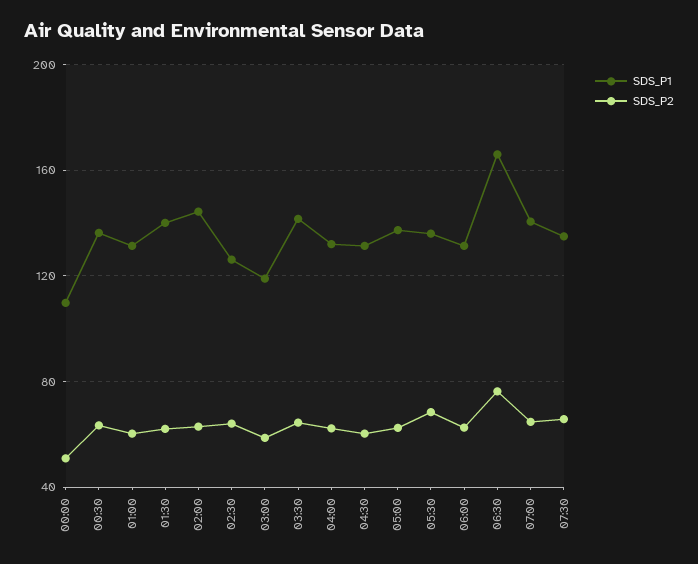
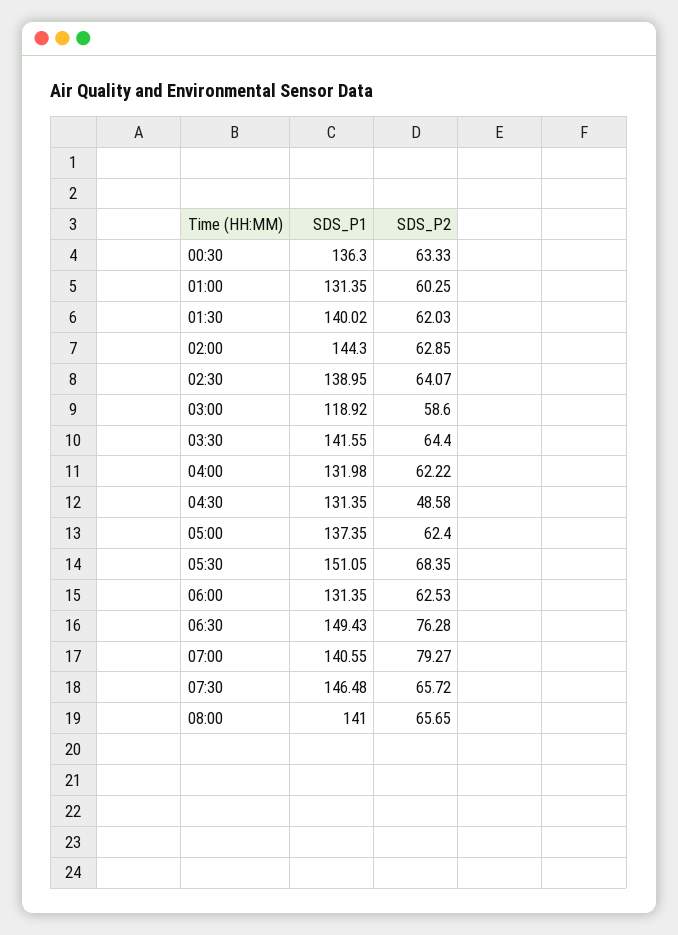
SDS_P1, 00:00: 110 -> none
SDS_P2, 00:00: 50 -> none
SDS_P1, 02:30: 125 -> 138.95
SDS_P2, 04:30: 60 -> 48.58
SDS_P1, 05:30: 135 -> 151.05
SDS_P1, 06:30: 165 -> 149.43
SDS_P2, 07:00: 65 -> 79.27
SDS_P1, 07:30: 135 -> 146.48
SDS_P1, 08:00: none -> 141
SDS_P2, 08:00: none -> 65.65

